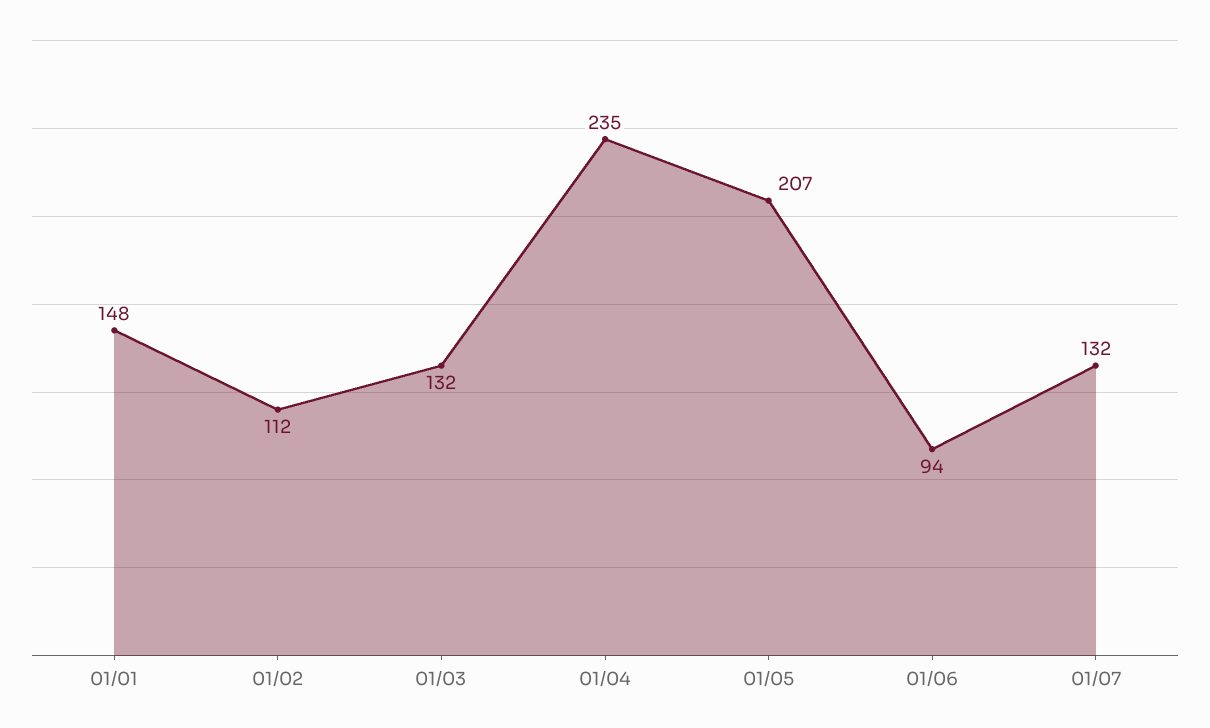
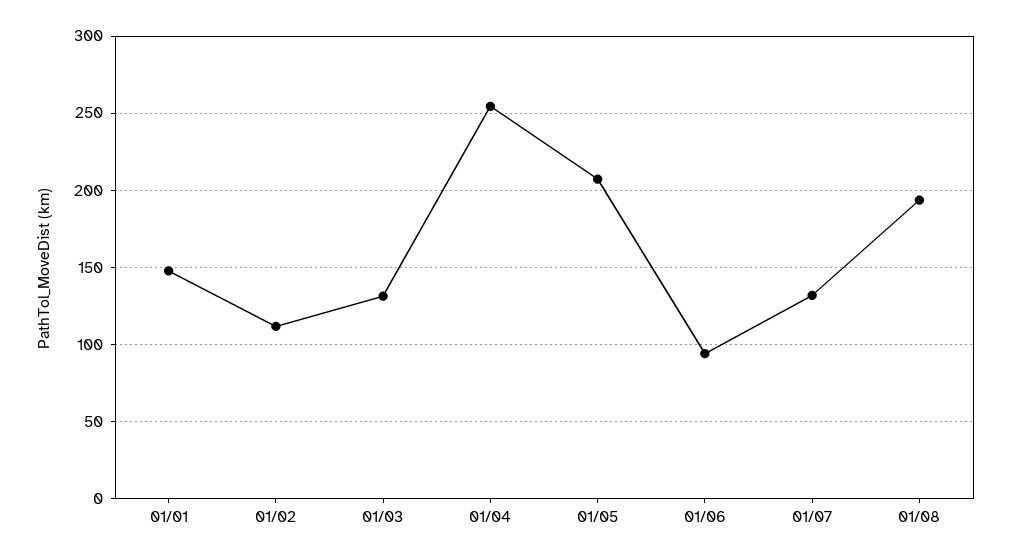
01/04: 235 -> 255
01/08: none -> 195

